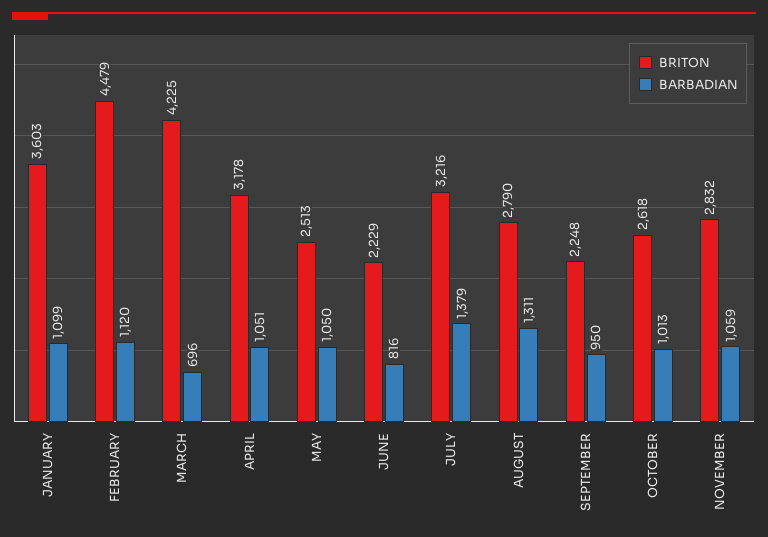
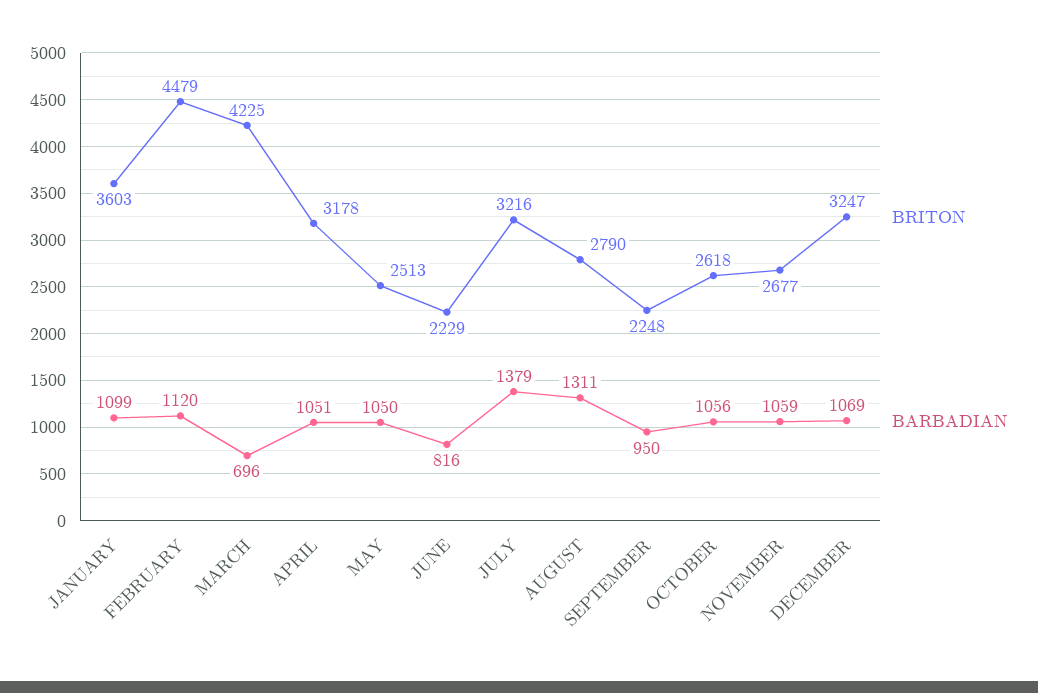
BARBADIAN, OCTOBER: 1013 -> 1056
BRITON, NOVEMBER: 2832 -> 2677
BRITON, DECEMBER: none -> 3247
BARBADIAN, DECEMBER: none -> 1069

